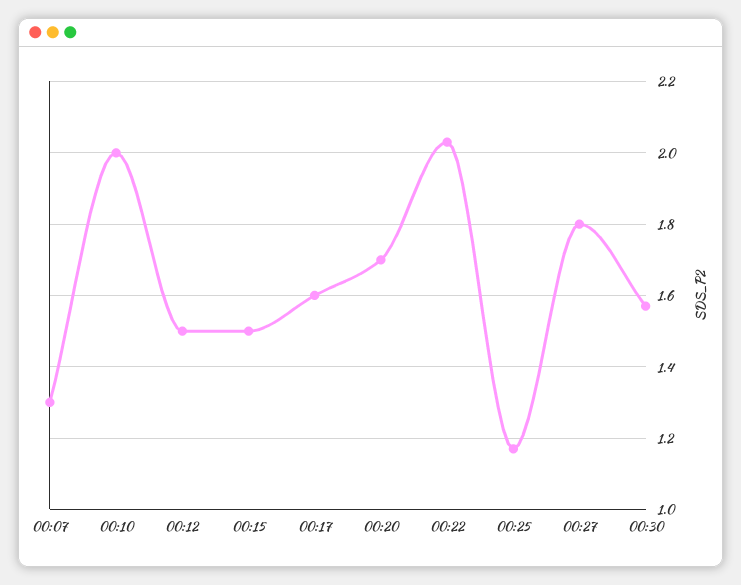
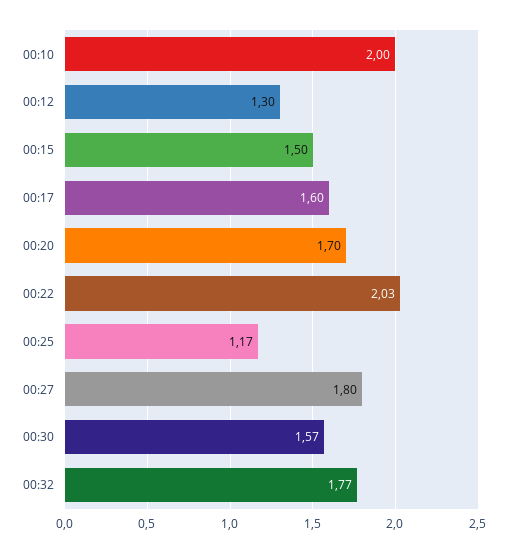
00:07: 1.3 -> none
00:12: 1.5 -> 1.3
00:32: none -> 1.77

